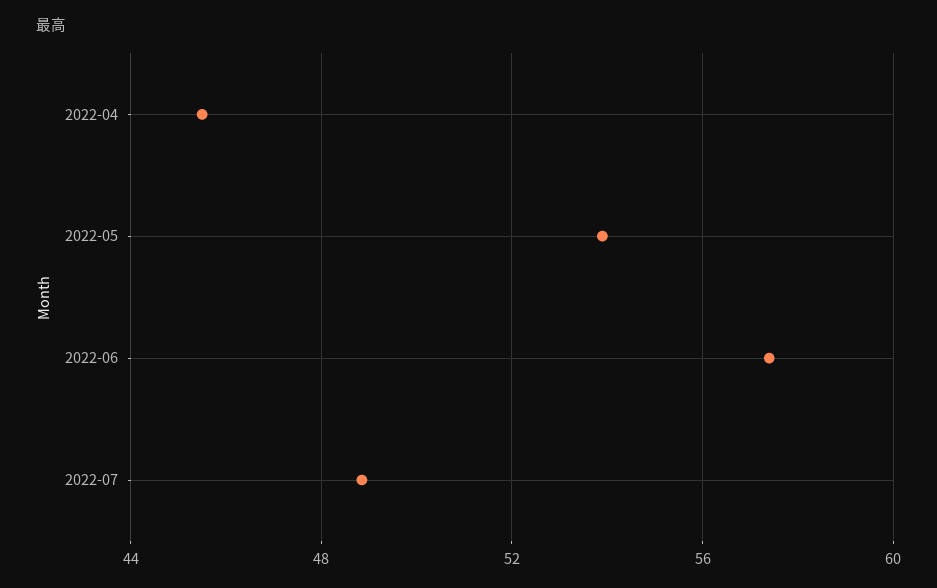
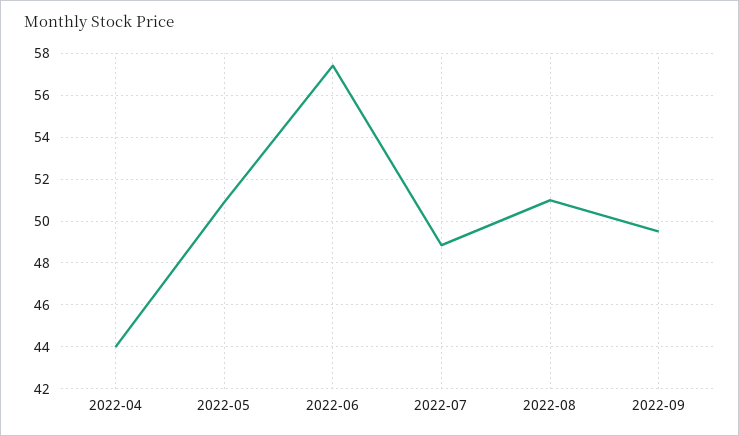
2022-04: 45.5 -> 44
2022-05: 54 -> 51
2022-08: none -> 51
2022-09: none -> 49.5

